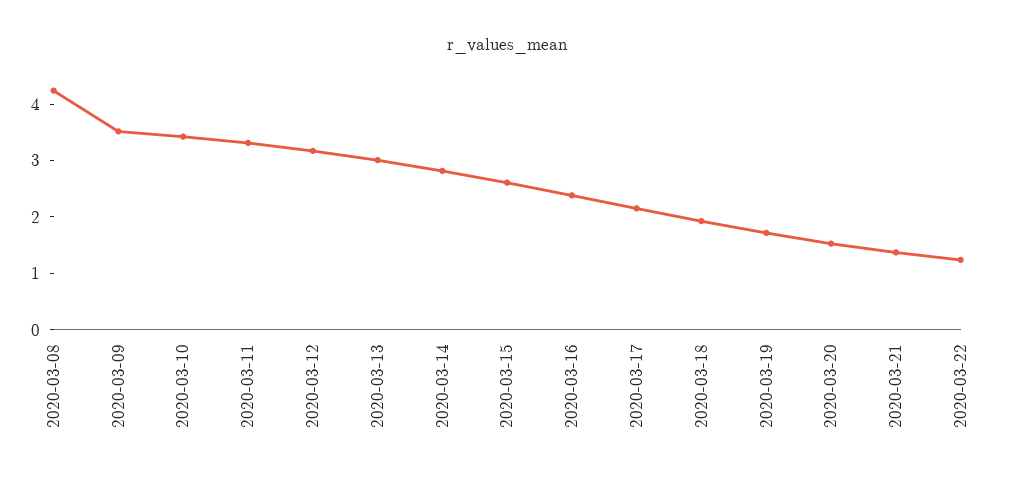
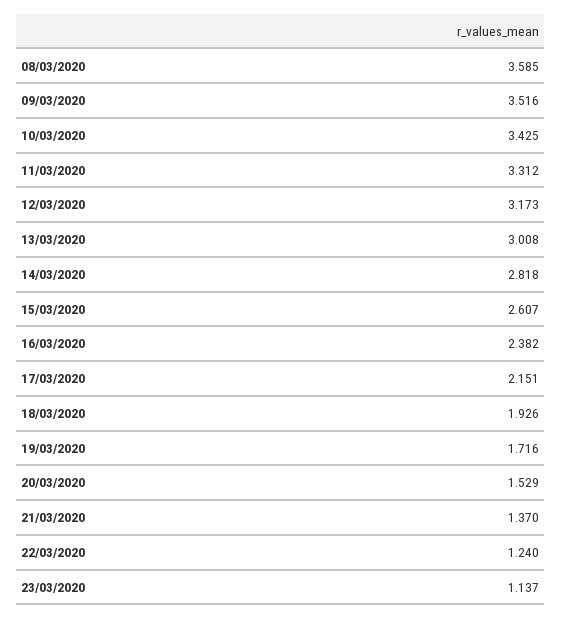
2020-03-08: 4.2 -> 3.585
23/03/2020: none -> 1.137

